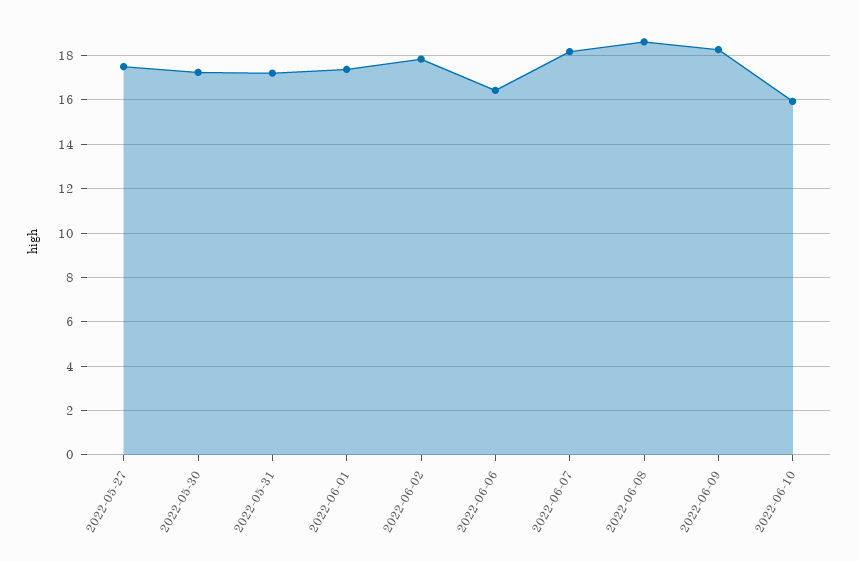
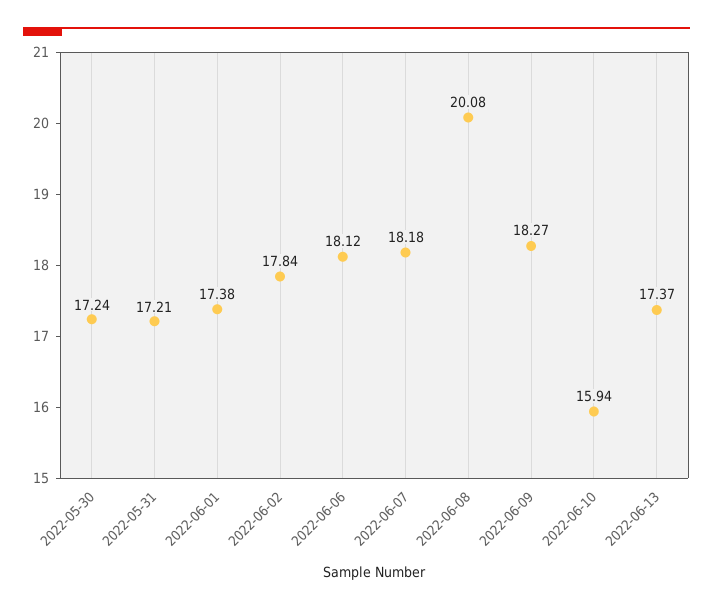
2022-05-27: 17.5 -> none
2022-06-06: 16.5 -> 18.12
2022-06-08: 18.5 -> 20.08
2022-06-13: none -> 17.37

